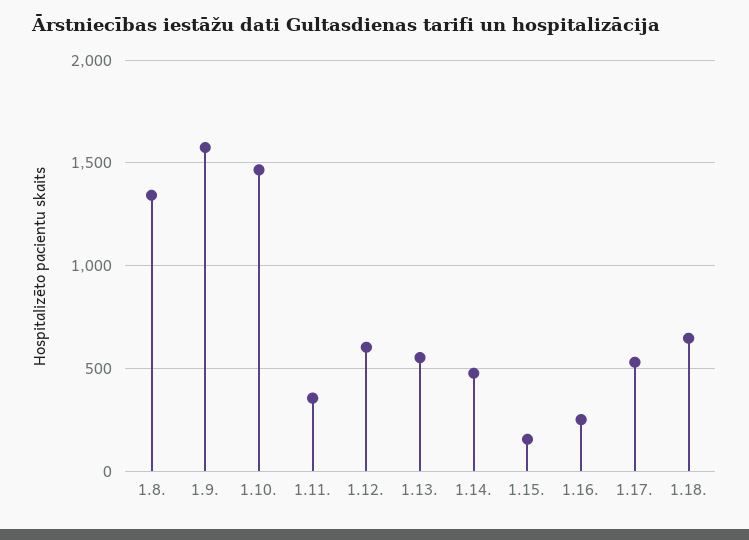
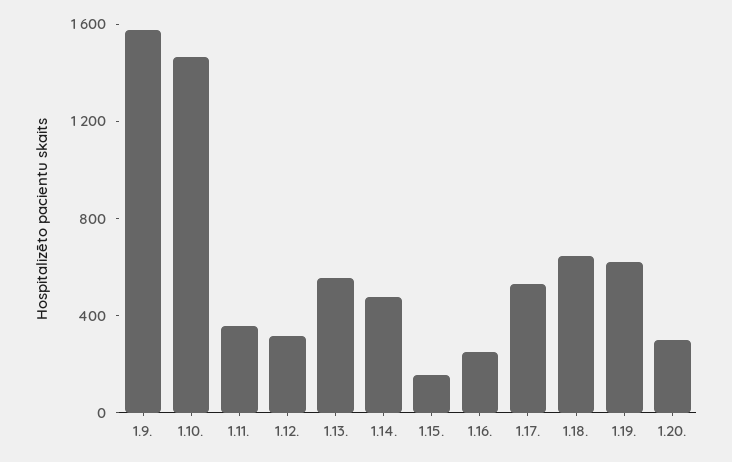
1.8.: 1350 -> none
1.12.: 600 -> 300
1.19.: none -> 600
1.20.: none -> 300

